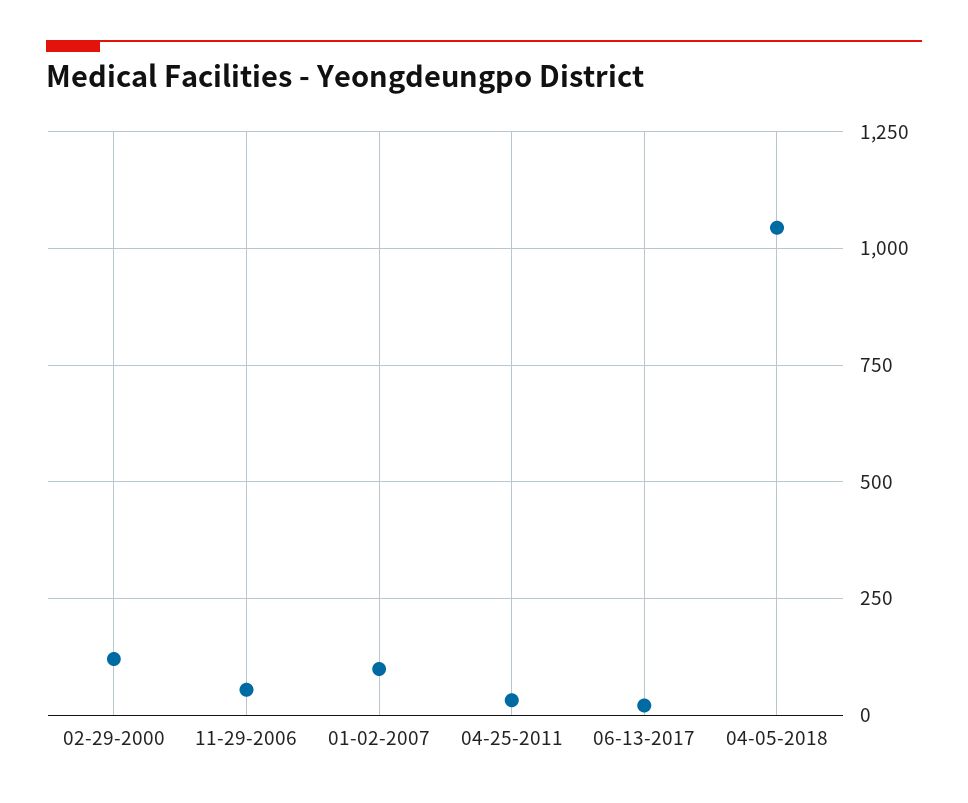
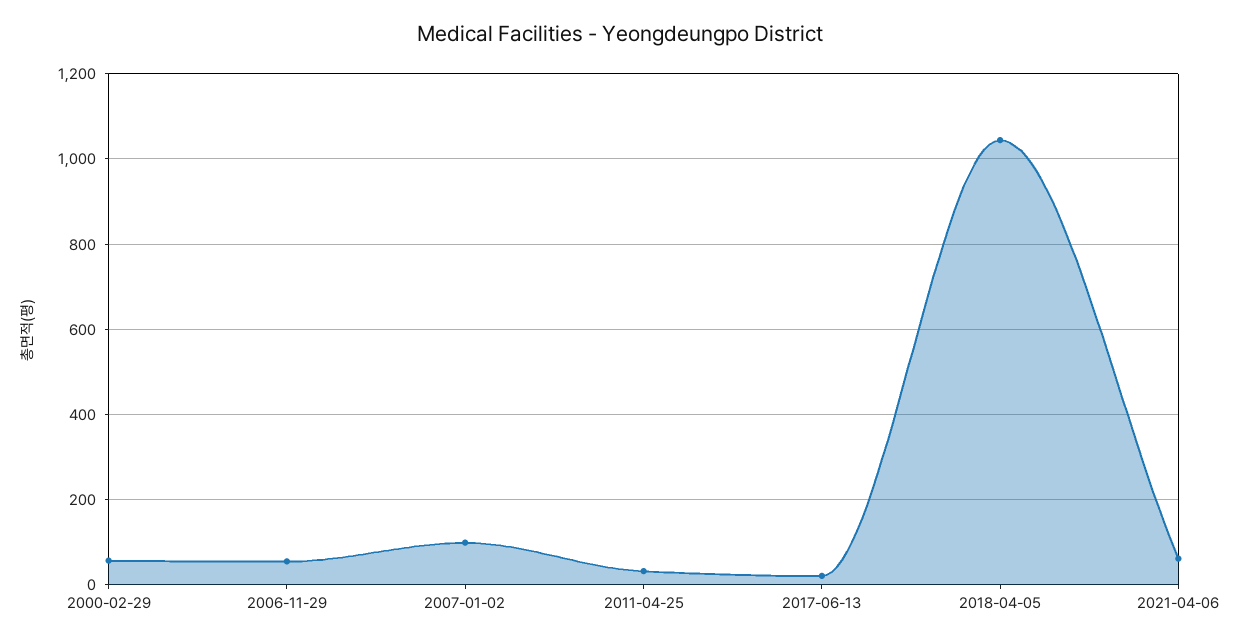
02-29-2000: 125 -> 60
2021-04-06: none -> 60

